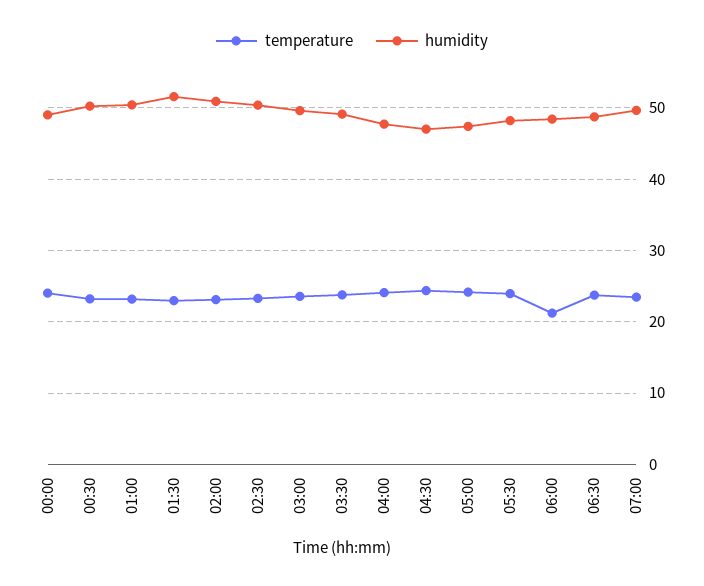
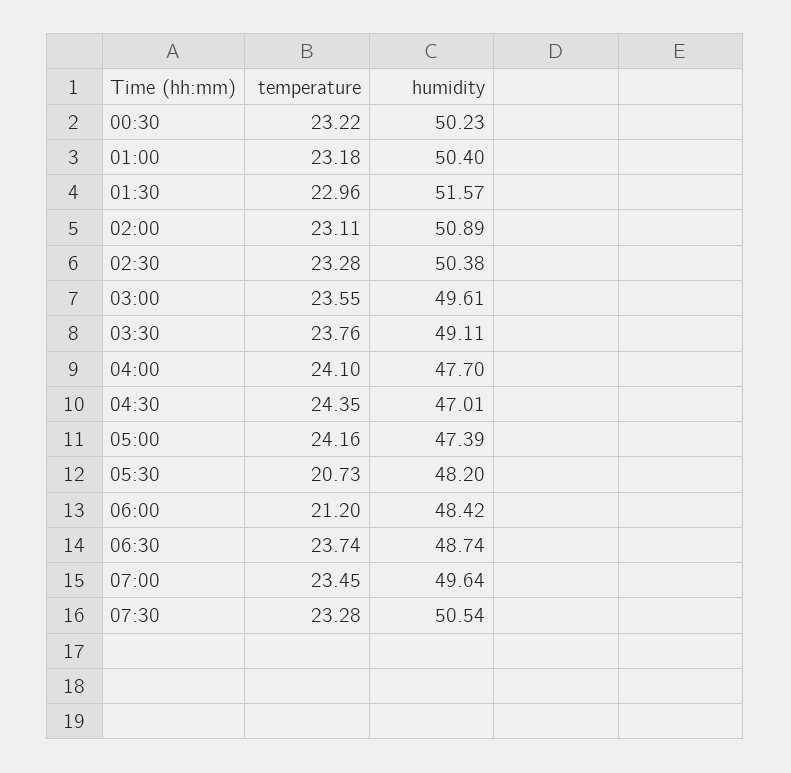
temperature, 00:00: 24 -> none
humidity, 00:00: 49 -> none
temperature, 05:30: 24 -> 20.73
temperature, 07:30: none -> 23.28
humidity, 07:30: none -> 50.54

